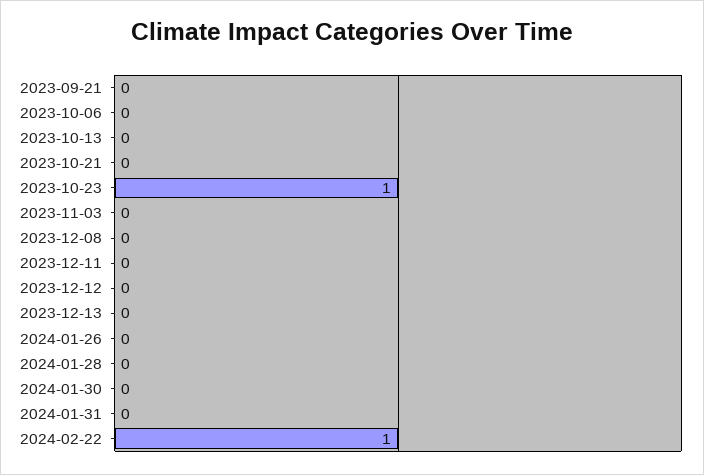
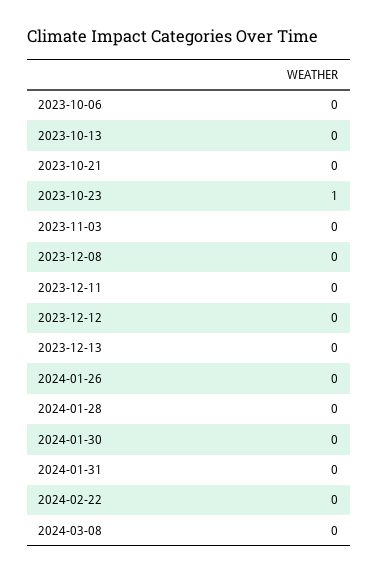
2023-09-21: 0 -> none
2024-02-22: 1 -> 0
2024-03-08: none -> 0

